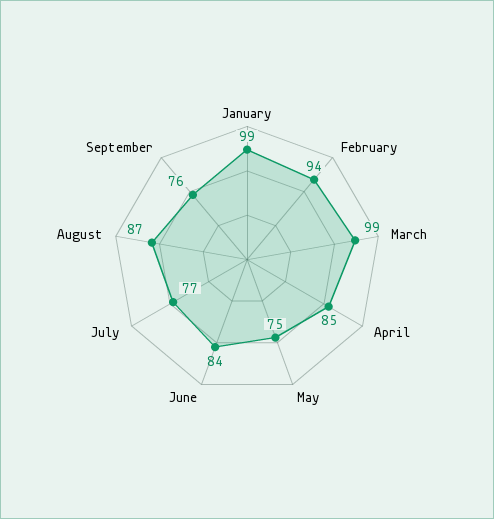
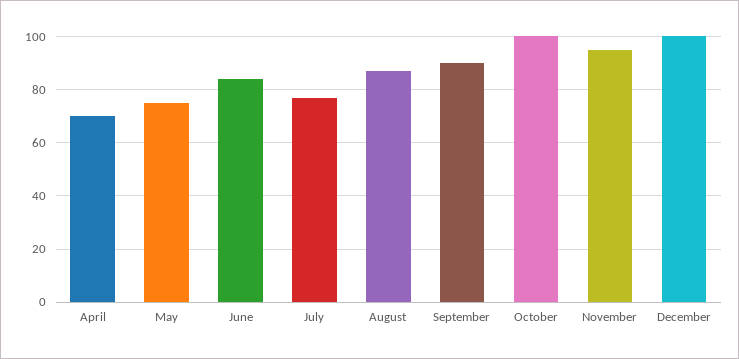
January: 99 -> none
February: 94 -> none
March: 99 -> none
April: 85 -> 70
September: 76 -> 90
October: none -> 100
November: none -> 95
December: none -> 100

